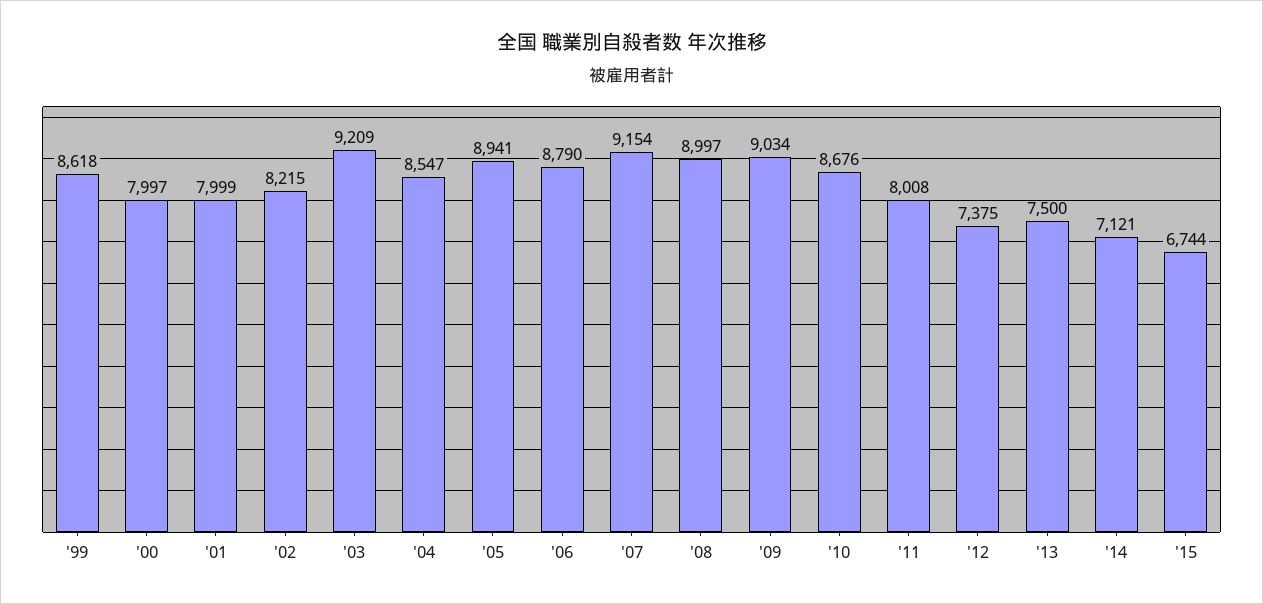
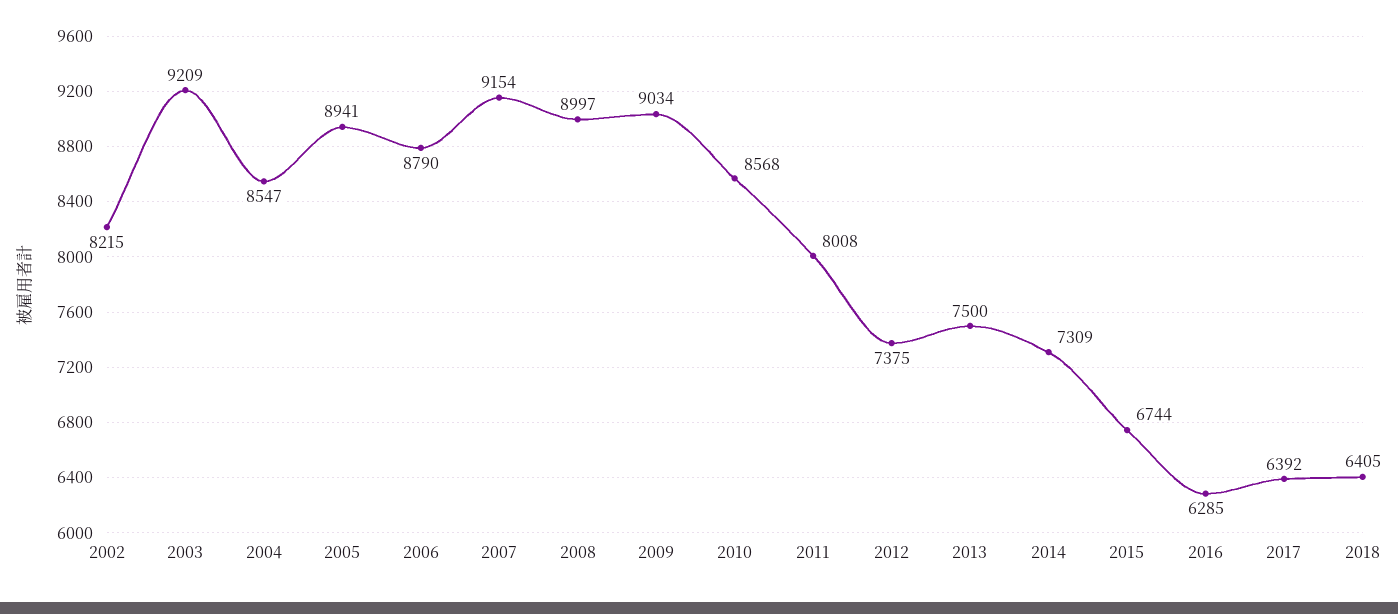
'99: 8618 -> none
'00: 7997 -> none
'01: 7999 -> none
'10: 8676 -> 8568
'14: 7121 -> 7309
2016: none -> 6285
2017: none -> 6392
2018: none -> 6405

